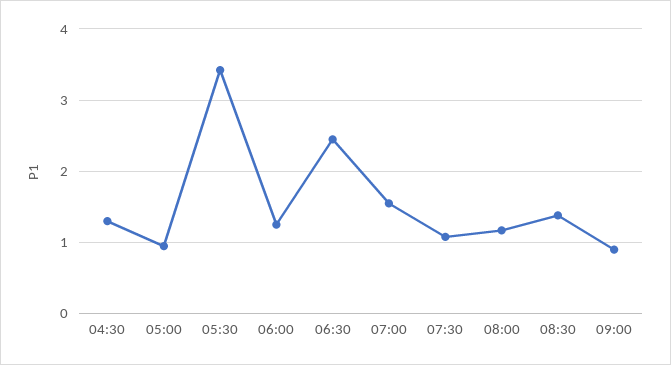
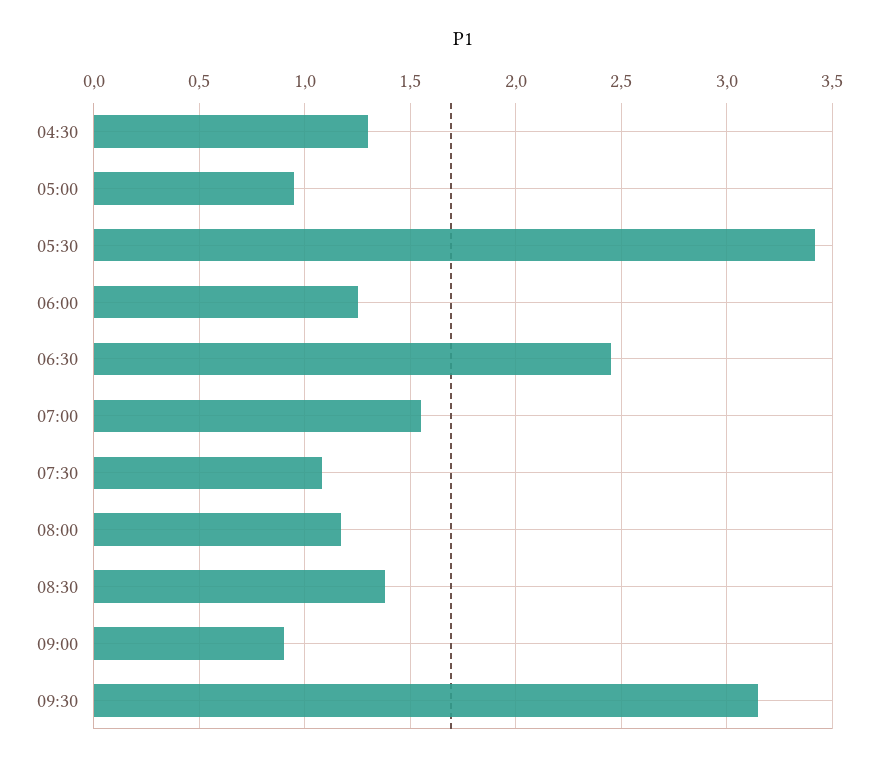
09:30: none -> 3.15

